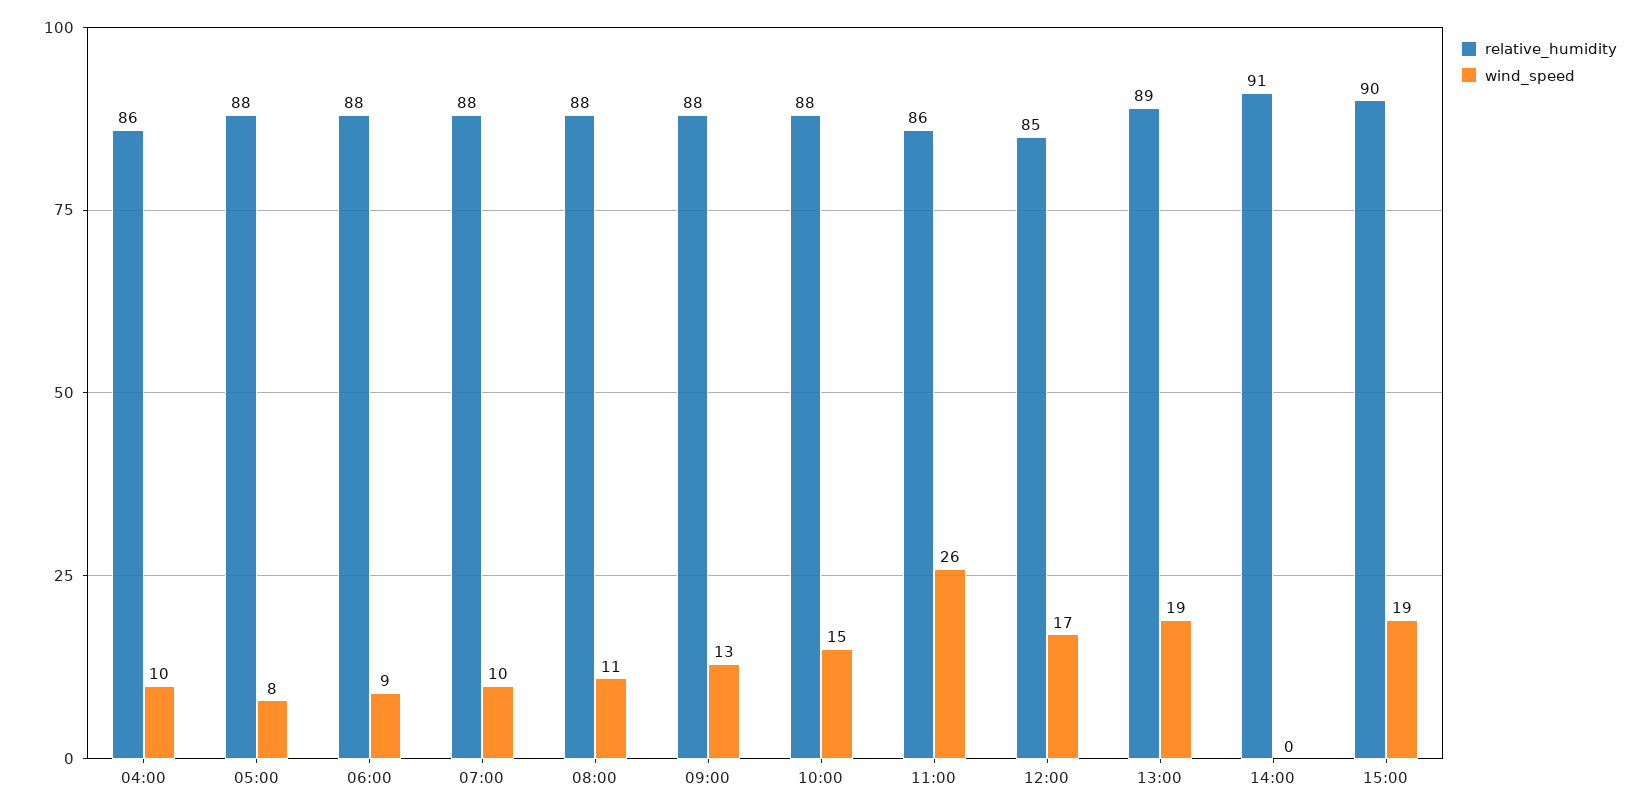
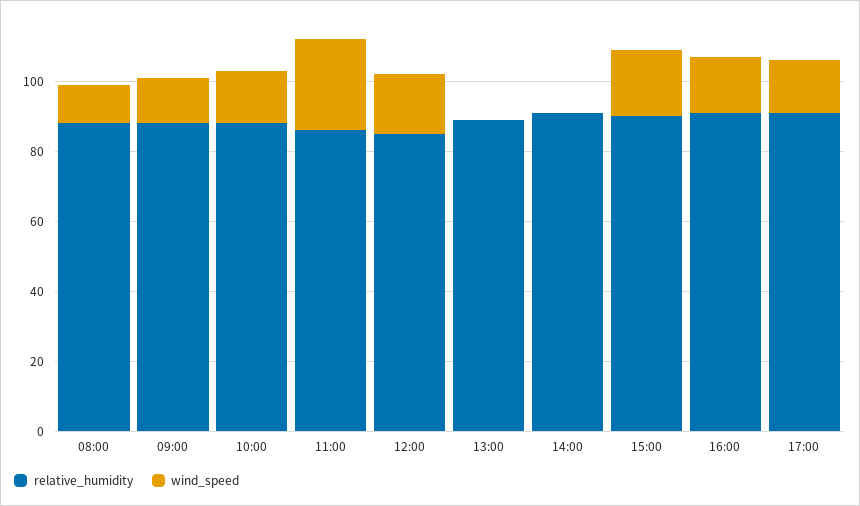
relative_humidity, 04:00: 86 -> none
wind_speed, 04:00: 10 -> none
relative_humidity, 05:00: 88 -> none
wind_speed, 05:00: 8 -> none
relative_humidity, 06:00: 88 -> none
wind_speed, 06:00: 9 -> none
relative_humidity, 07:00: 88 -> none
wind_speed, 07:00: 10 -> none
wind_speed, 13:00: 19 -> 0
relative_humidity, 16:00: none -> 90
wind_speed, 16:00: none -> 15
relative_humidity, 17:00: none -> 90
wind_speed, 17:00: none -> 15

